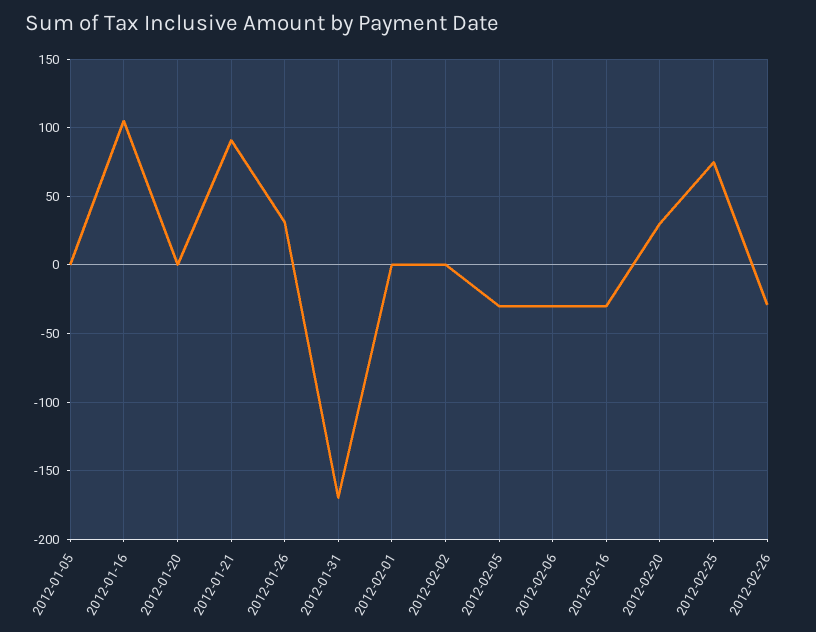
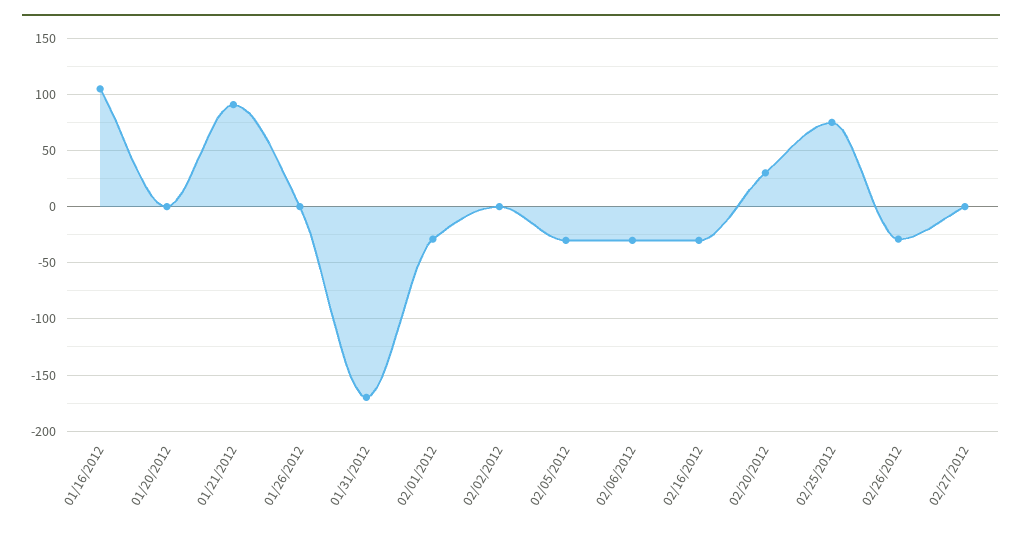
2012-01-05: 0 -> none
2012-01-26: 30 -> 0
2012-02-01: 0 -> -30
02/27/2012: none -> 0

